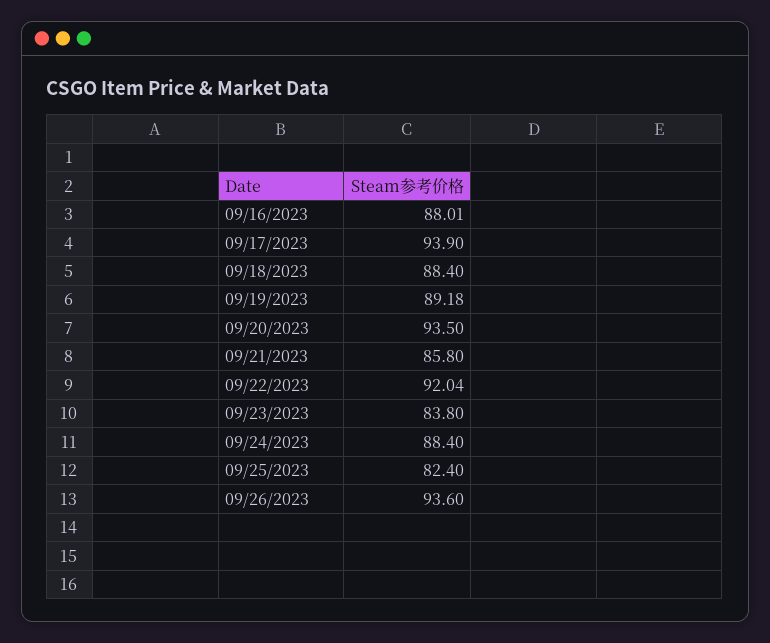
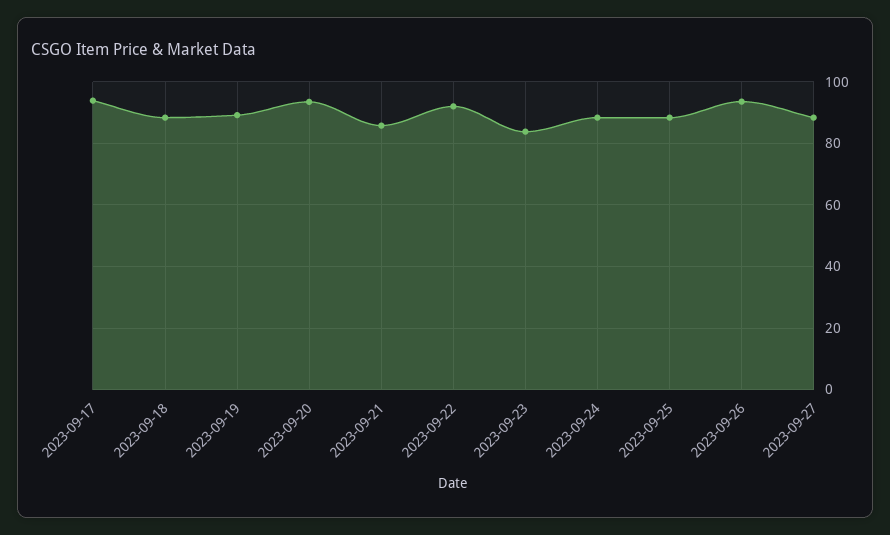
09/16/2023: 88.01 -> none
09/25/2023: 82.4 -> 88
2023-09-27: none -> 88

